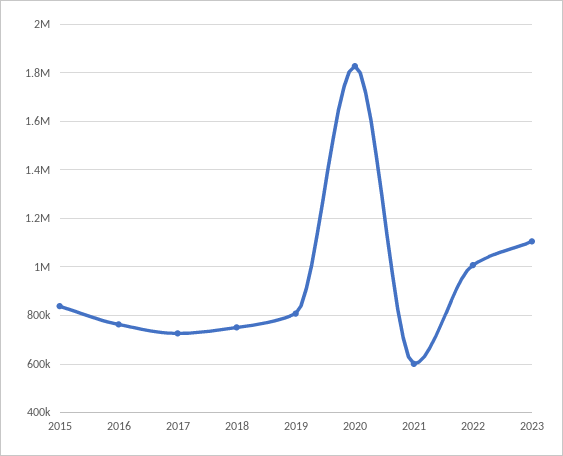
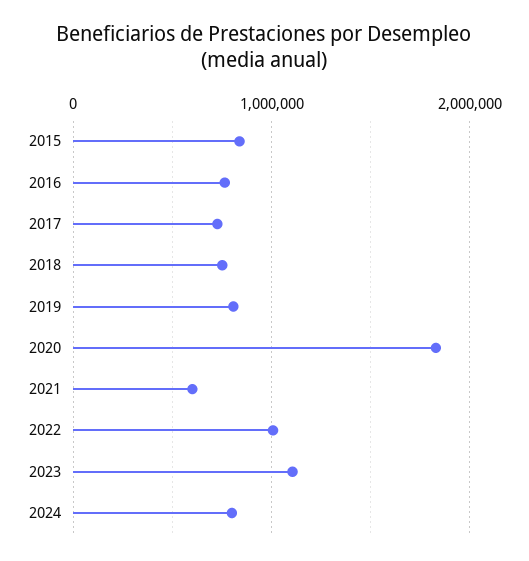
2024: none -> 800000

